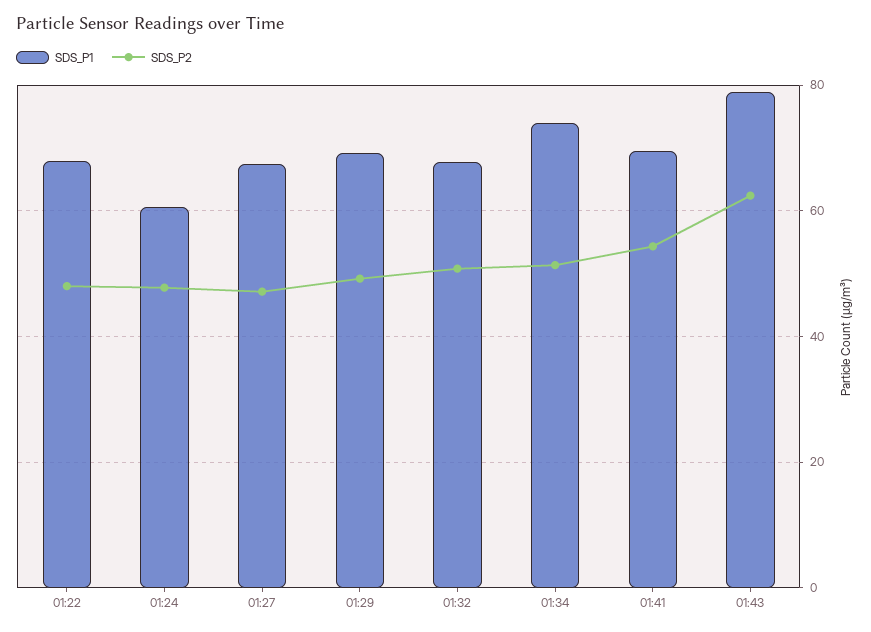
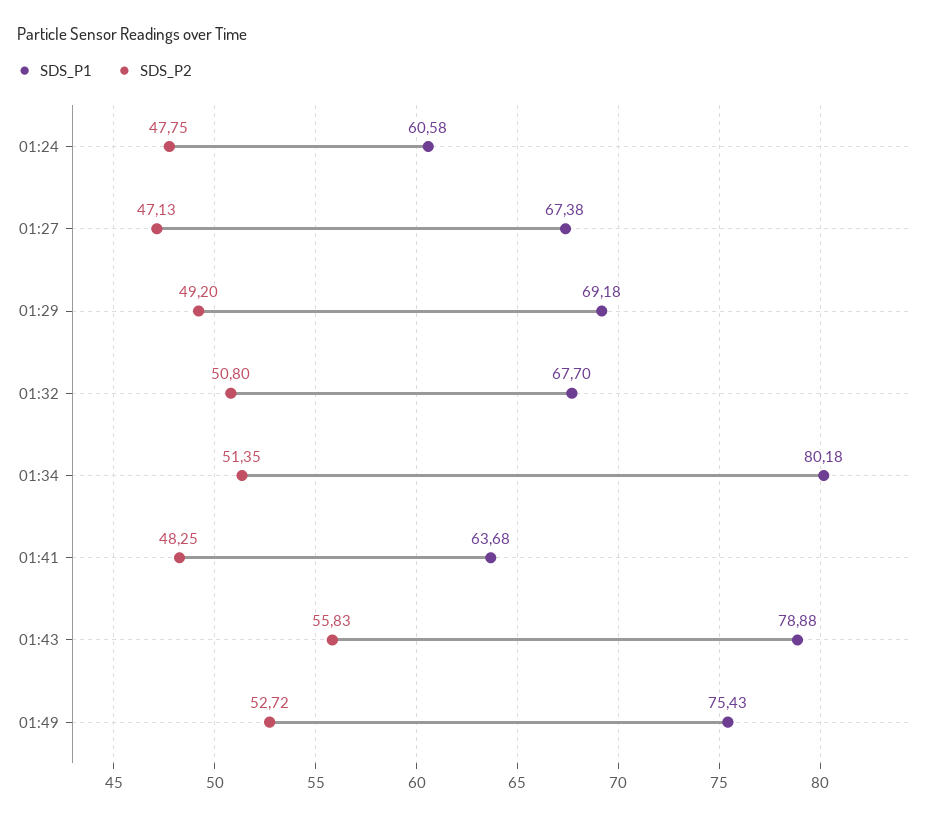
SDS_P1, 01:22: 68 -> none
SDS_P2, 01:22: 48 -> none
SDS_P1, 01:34: 74 -> 80.18
SDS_P1, 01:41: 70 -> 63.68
SDS_P2, 01:41: 54 -> 48.25
SDS_P2, 01:43: 62 -> 55.83
SDS_P1, 01:49: none -> 75.43
SDS_P2, 01:49: none -> 52.72

